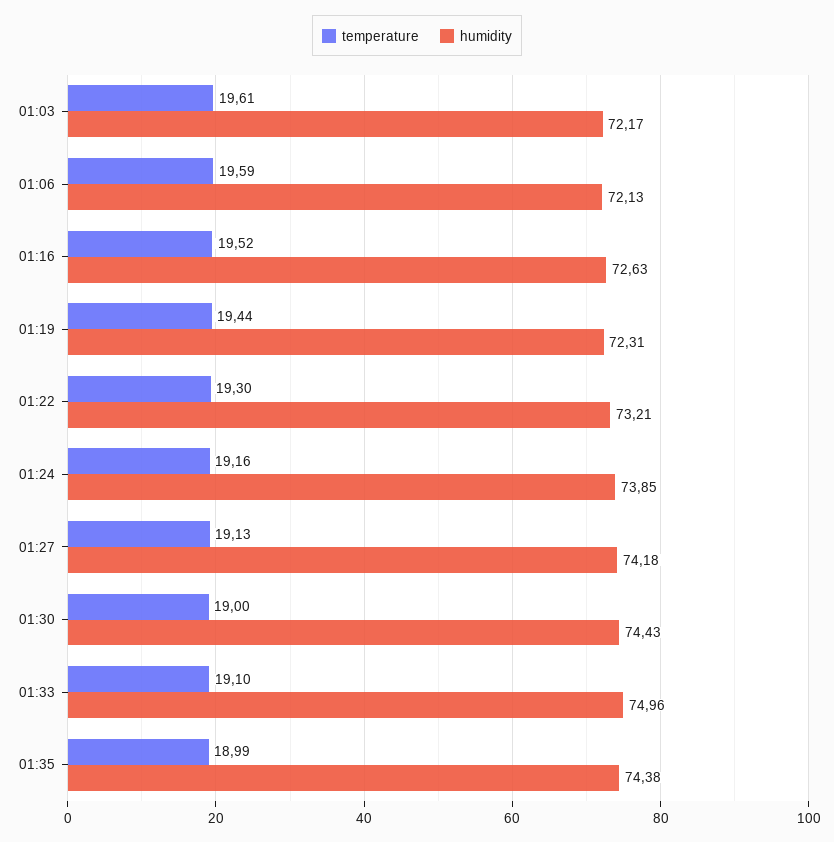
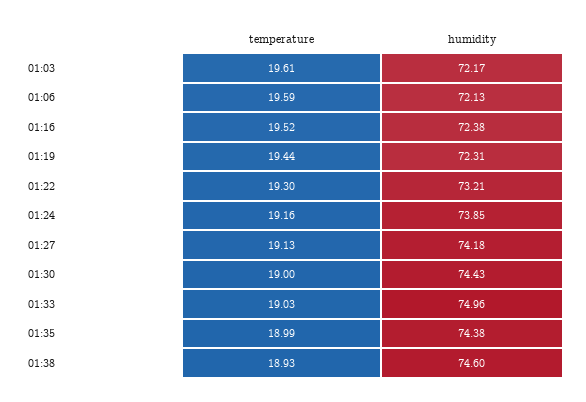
humidity, 01:16: 72.63 -> 72.38
temperature, 01:33: 19.1 -> 19.03
temperature, 01:38: none -> 18.93
humidity, 01:38: none -> 74.6

